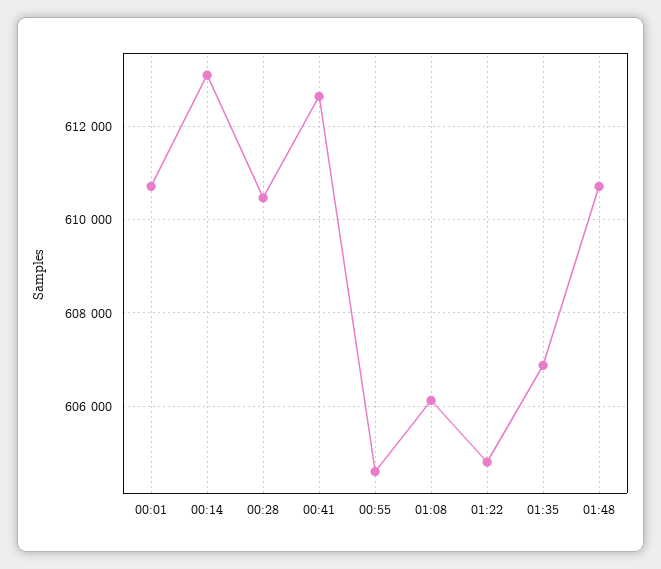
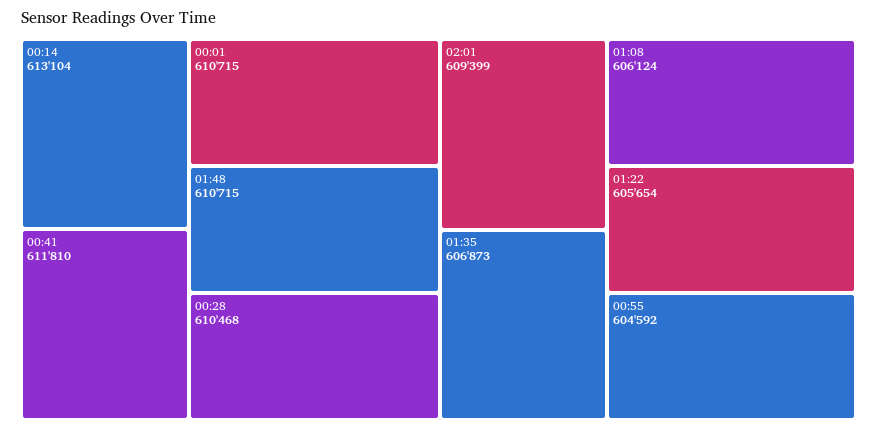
00:41: 612600 -> 611810
01:22: 604800 -> 605654
02:01: none -> 609399

